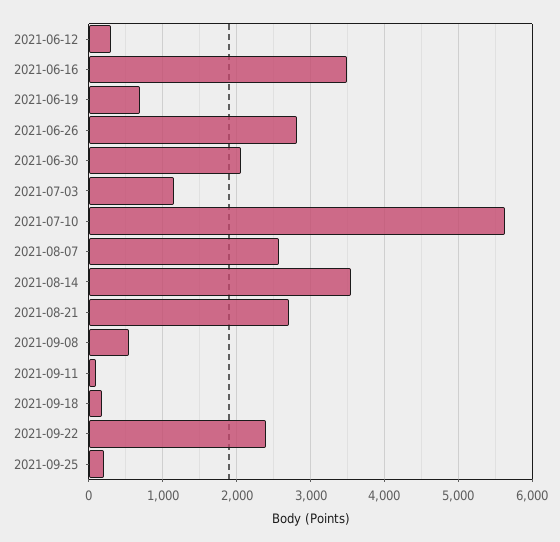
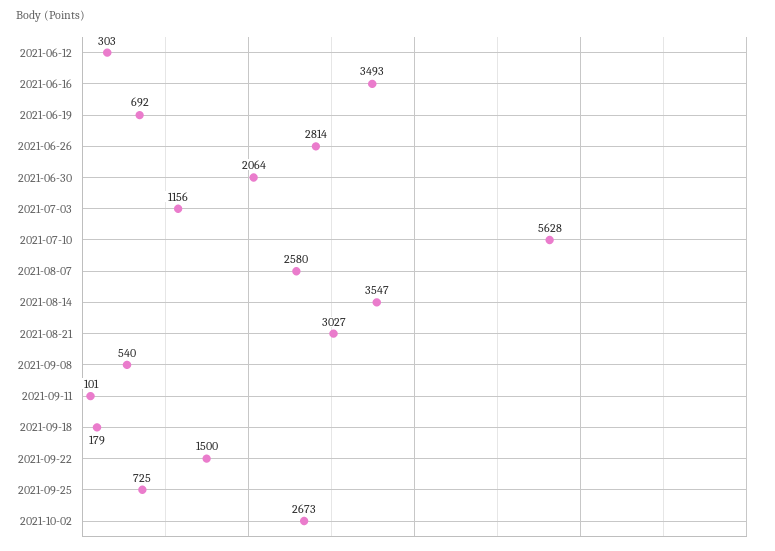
2021-08-21: 2700 -> 3027
2021-09-22: 2400 -> 1500
2021-09-25: 200 -> 725
2021-10-02: none -> 2673

